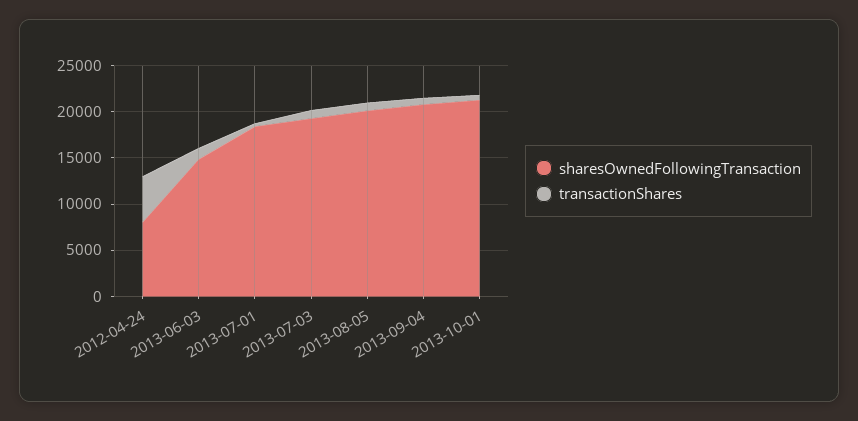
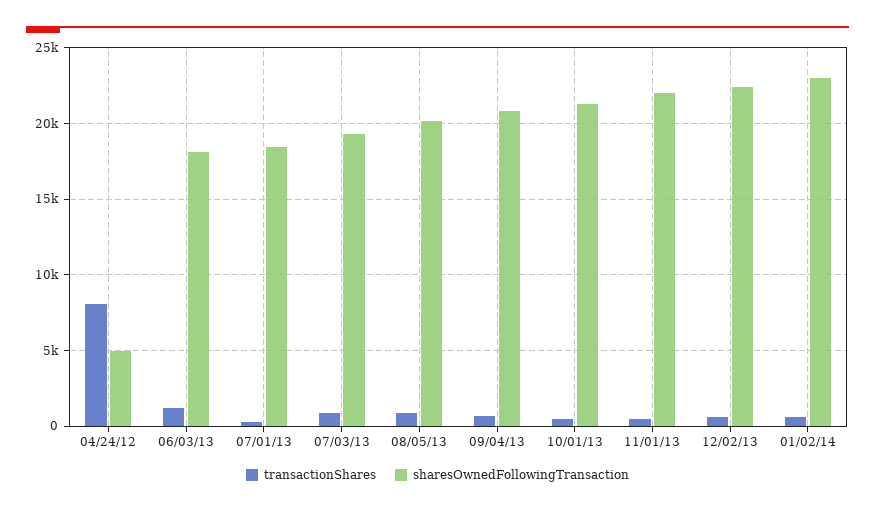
sharesOwnedFollowingTransaction, 2012-04-24: 8000 -> 5000
transactionShares, 2012-04-24: 5000 -> 8000
sharesOwnedFollowingTransaction, 2013-06-03: 15000 -> 18000
transactionShares, 11/01/13: none -> 500
sharesOwnedFollowingTransaction, 11/01/13: none -> 22000
transactionShares, 12/02/13: none -> 500
sharesOwnedFollowingTransaction, 12/02/13: none -> 22500
transactionShares, 01/02/14: none -> 500
sharesOwnedFollowingTransaction, 01/02/14: none -> 23000

